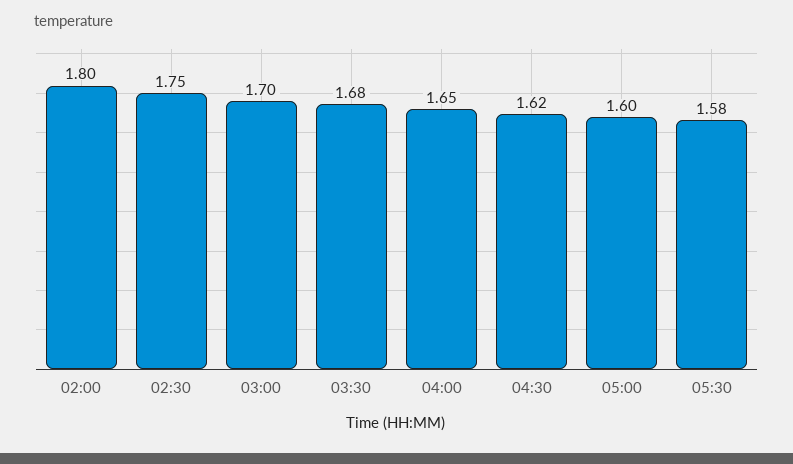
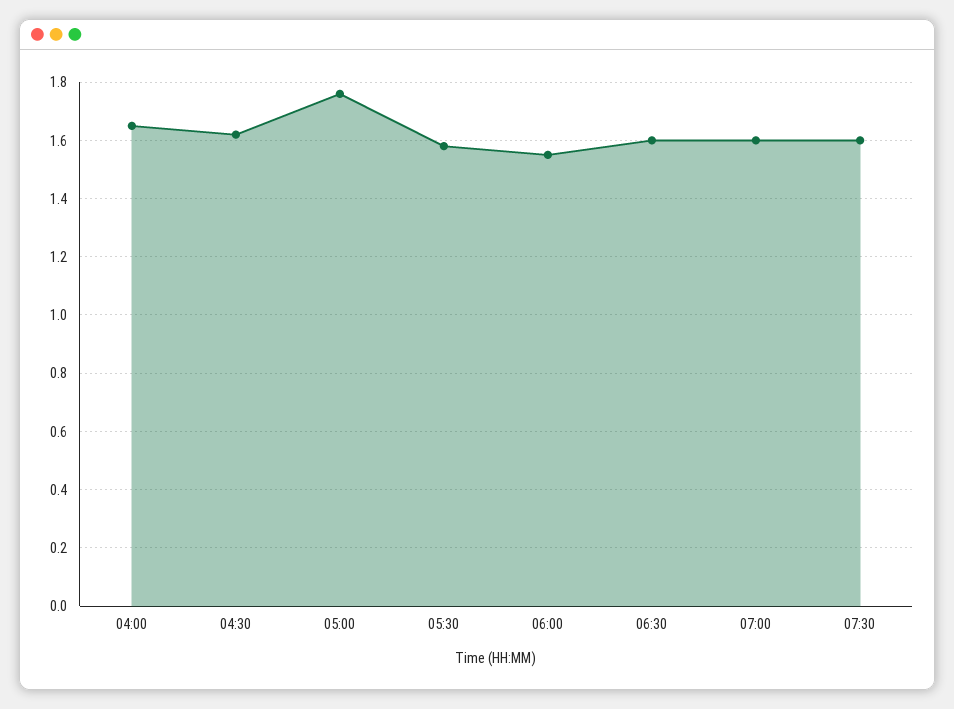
02:00: 1.8 -> none
02:30: 1.75 -> none
03:00: 1.7 -> none
03:30: 1.68 -> none
05:00: 1.6 -> 1.75
06:00: none -> 1.55
06:30: none -> 1.6
07:00: none -> 1.6
07:30: none -> 1.6

